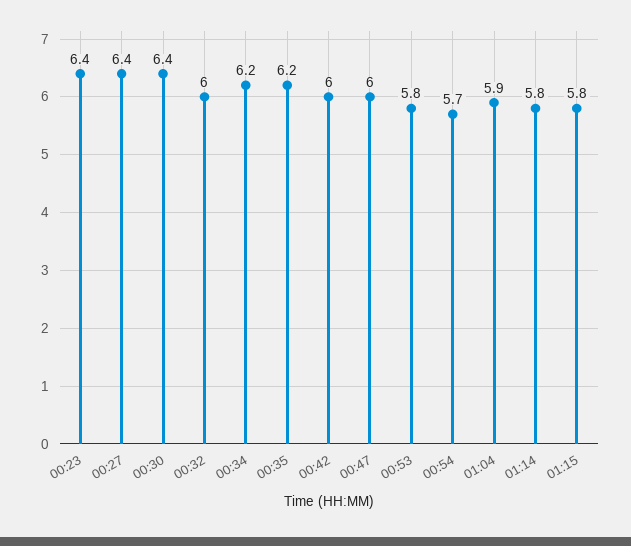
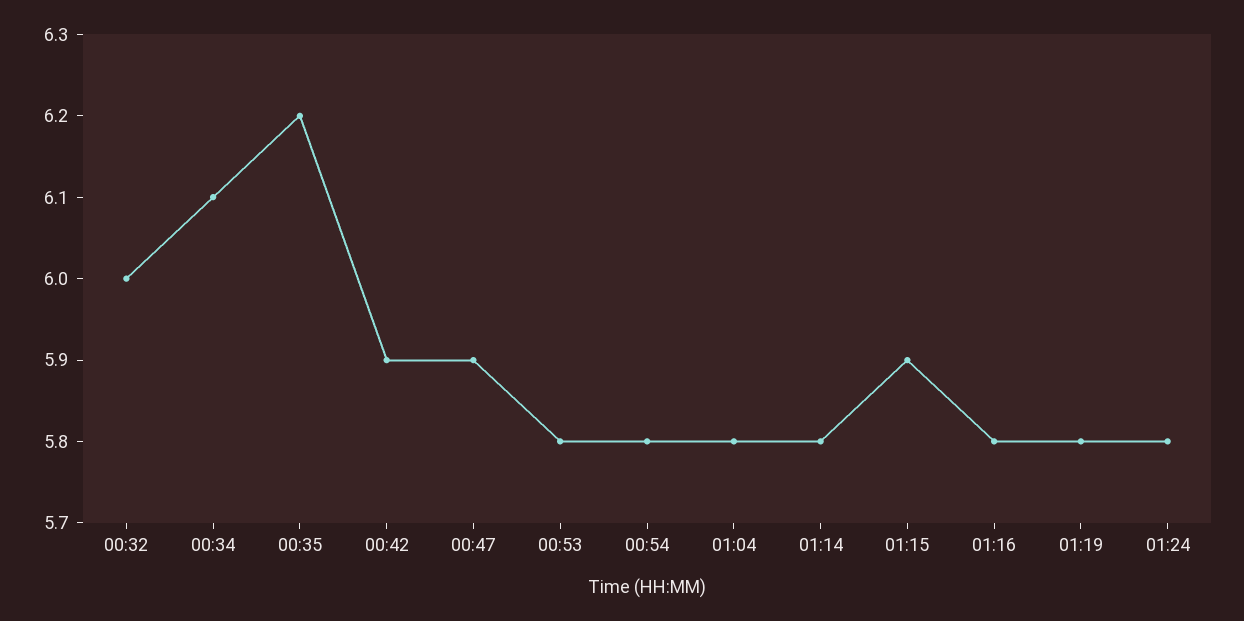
00:23: 6.4 -> none
00:27: 6.4 -> none
00:30: 6.4 -> none
00:34: 6.2 -> 6.1
00:42: 6 -> 5.9
00:47: 6 -> 5.9
00:54: 5.7 -> 5.8
01:04: 5.9 -> 5.8
01:15: 5.8 -> 5.9
01:16: none -> 5.8
01:19: none -> 5.8
01:24: none -> 5.8

